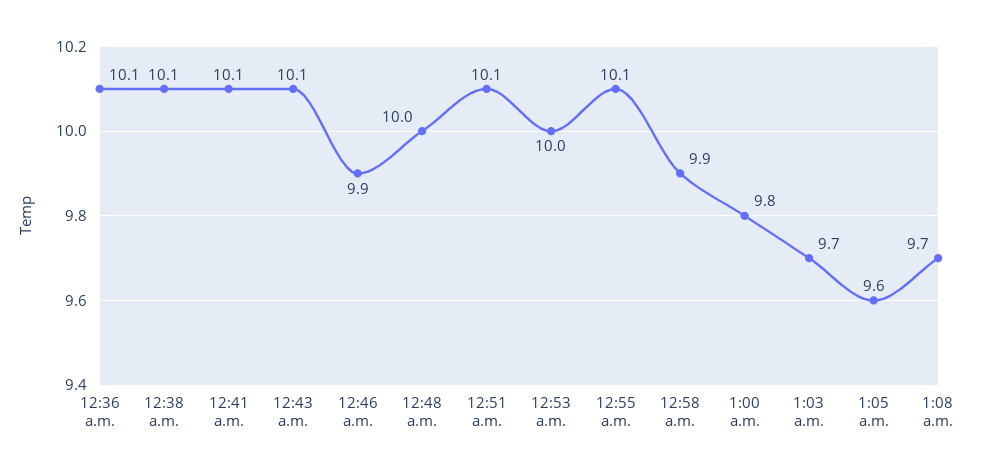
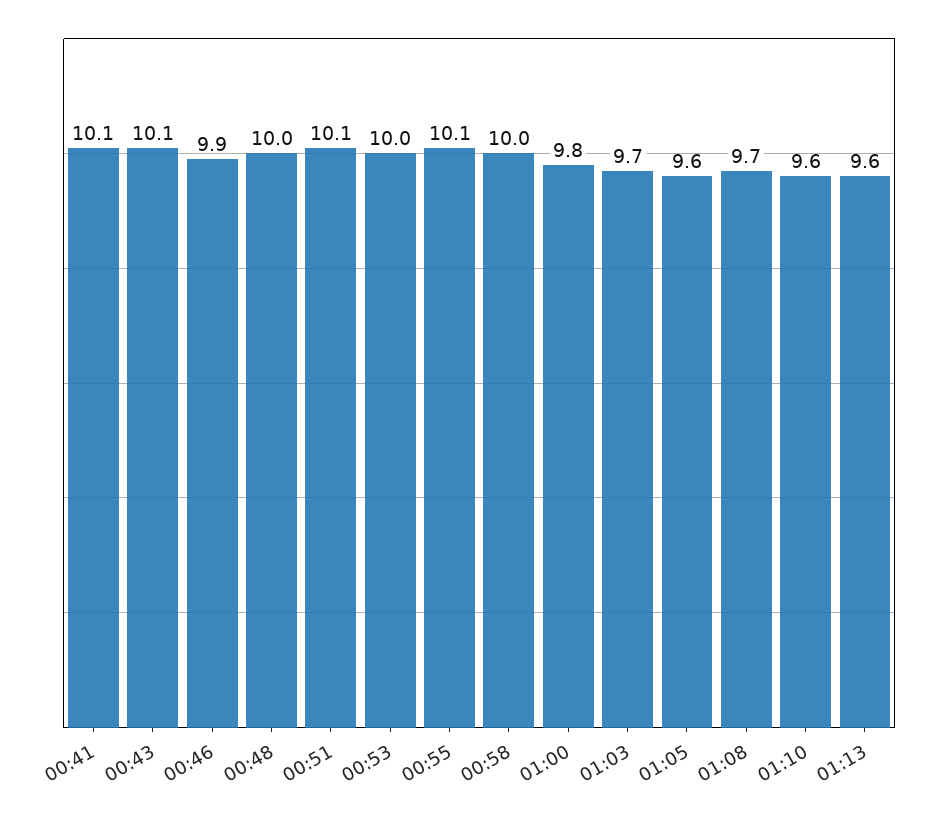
12:36 a.m.: 10.1 -> none
12:38 a.m.: 10.1 -> none
12:58 a.m.: 9.9 -> 10
01:10: none -> 9.6
01:13: none -> 9.6

